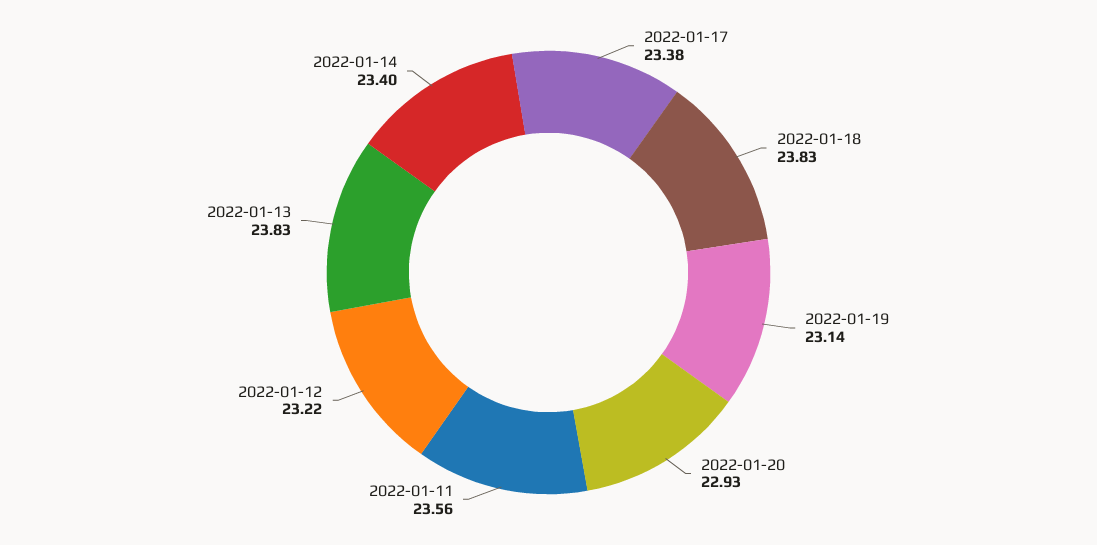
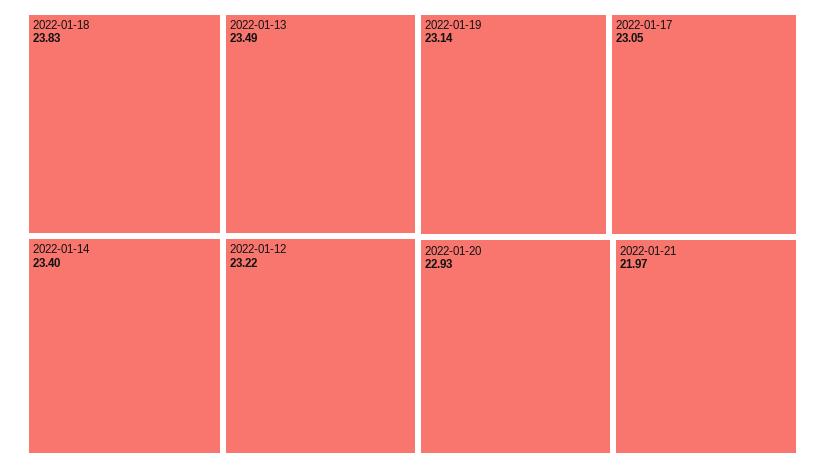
2022-01-17: 23.38 -> 23.05
2022-01-11: 23.56 -> none
2022-01-13: 23.83 -> 23.49
2022-01-21: none -> 21.97

